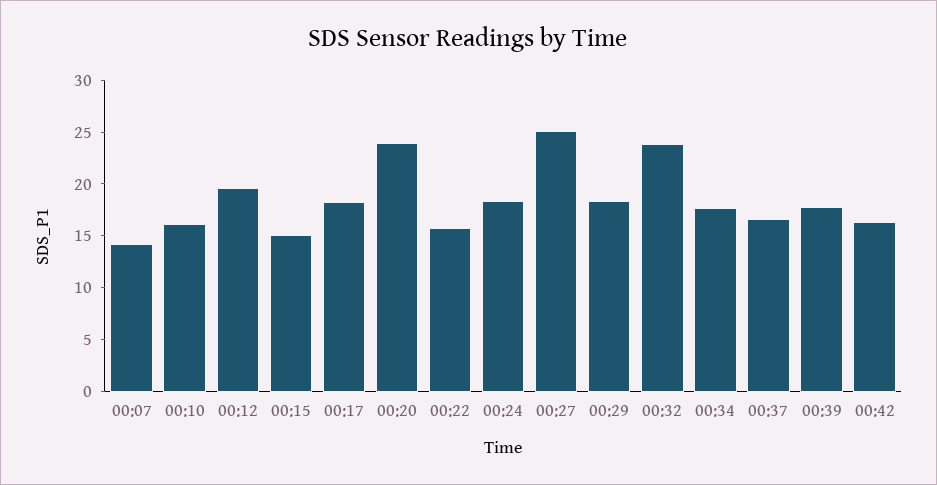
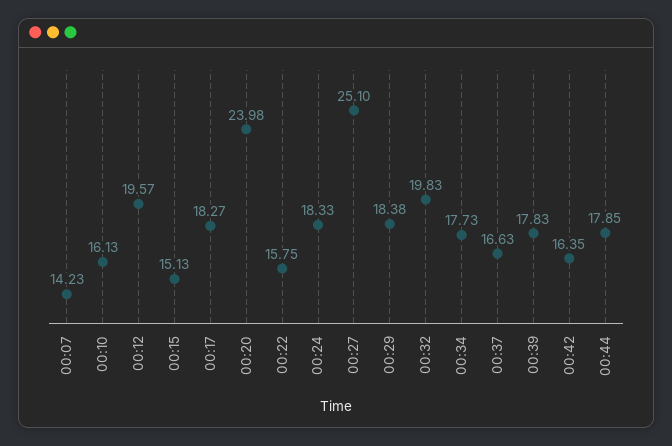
00:32: 24 -> 19.83
00:44: none -> 17.85

